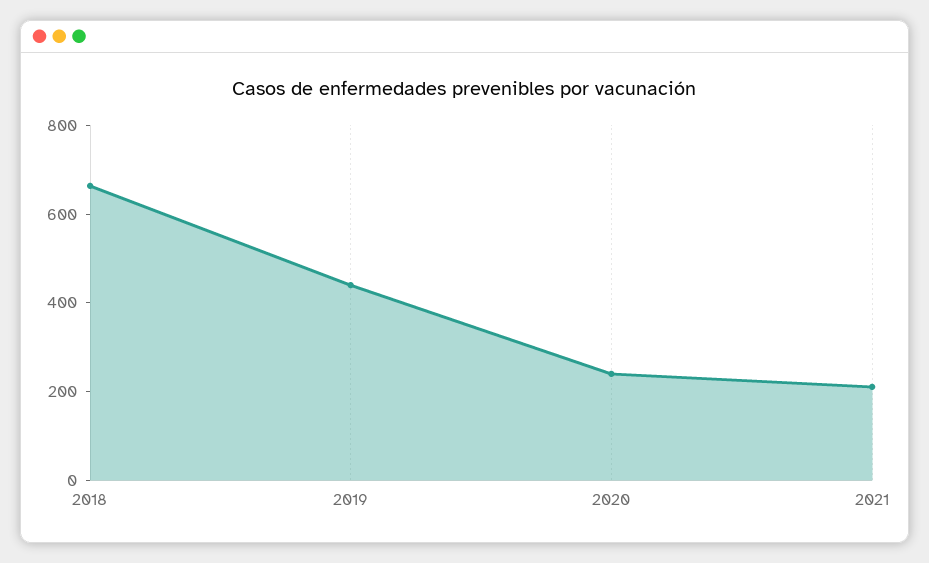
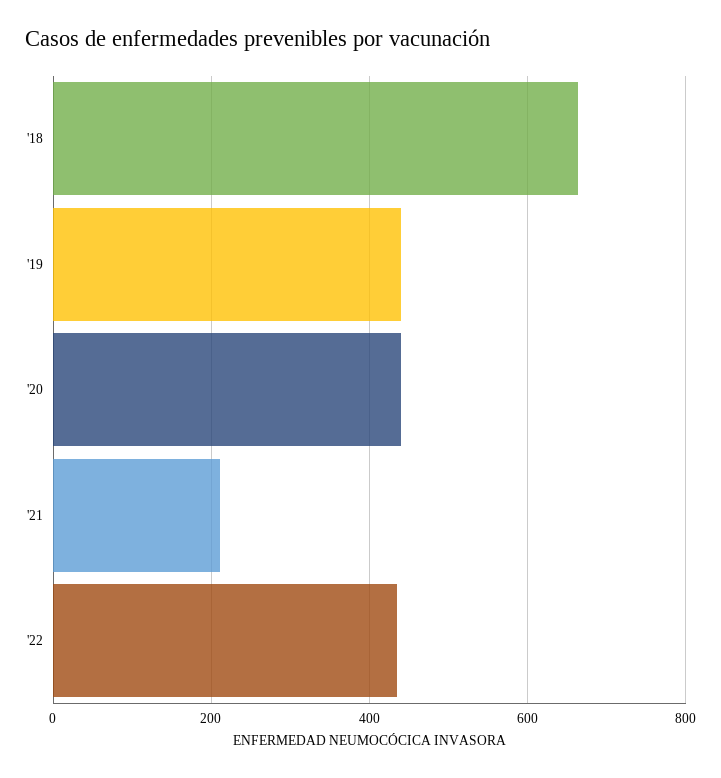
2020: 250 -> 440
'22: none -> 440

